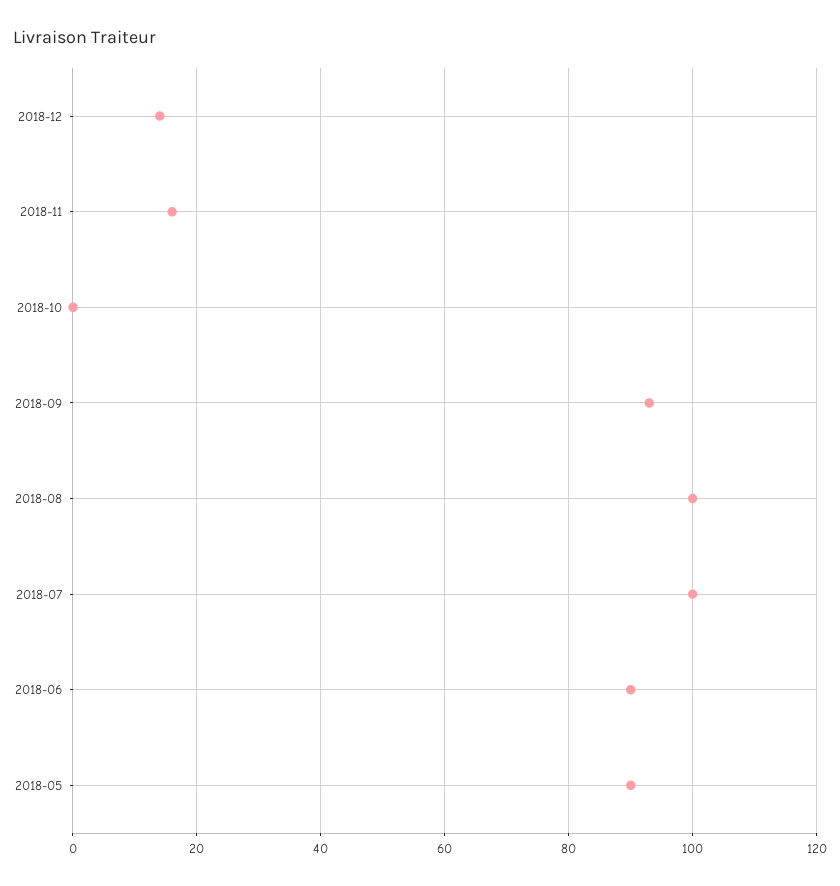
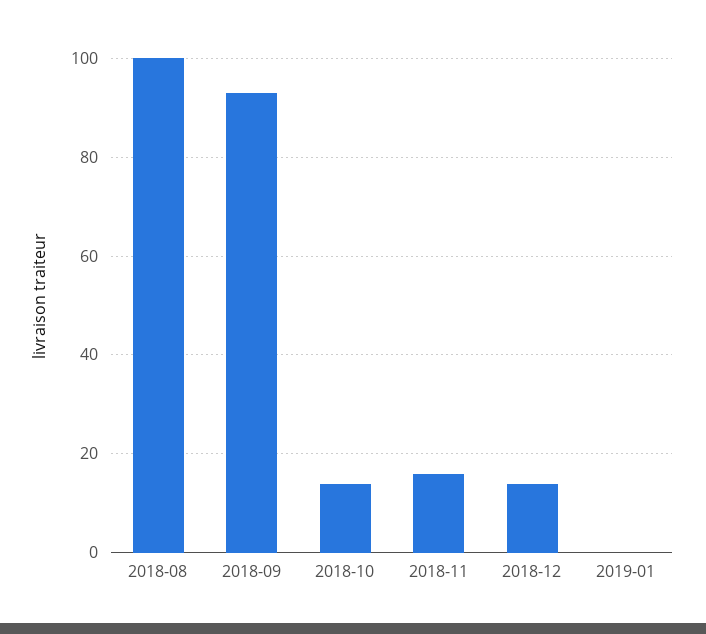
2018-10: 0 -> 15
2018-07: 100 -> none
2018-06: 90 -> none
2018-05: 90 -> none
2019-01: none -> 0

